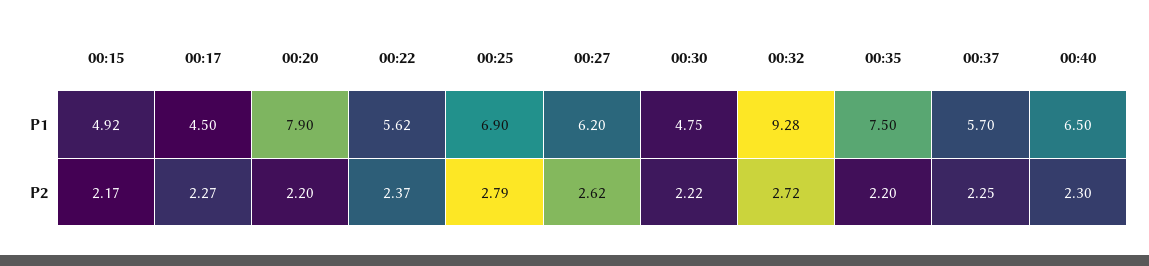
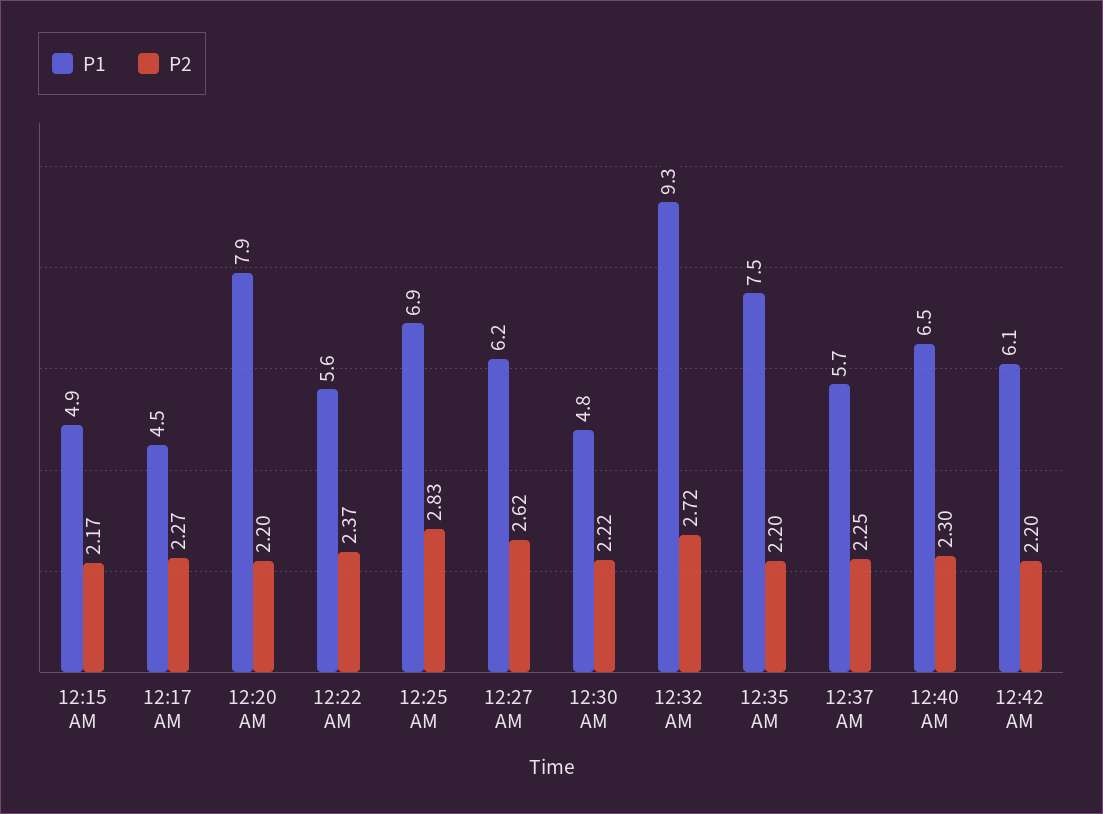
P2, 00:25: 2.79 -> 2.83
P1, 12:42 AM: none -> 6.1
P2, 12:42 AM: none -> 2.2

